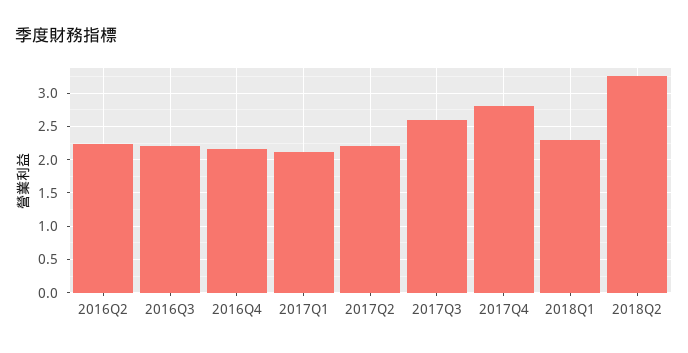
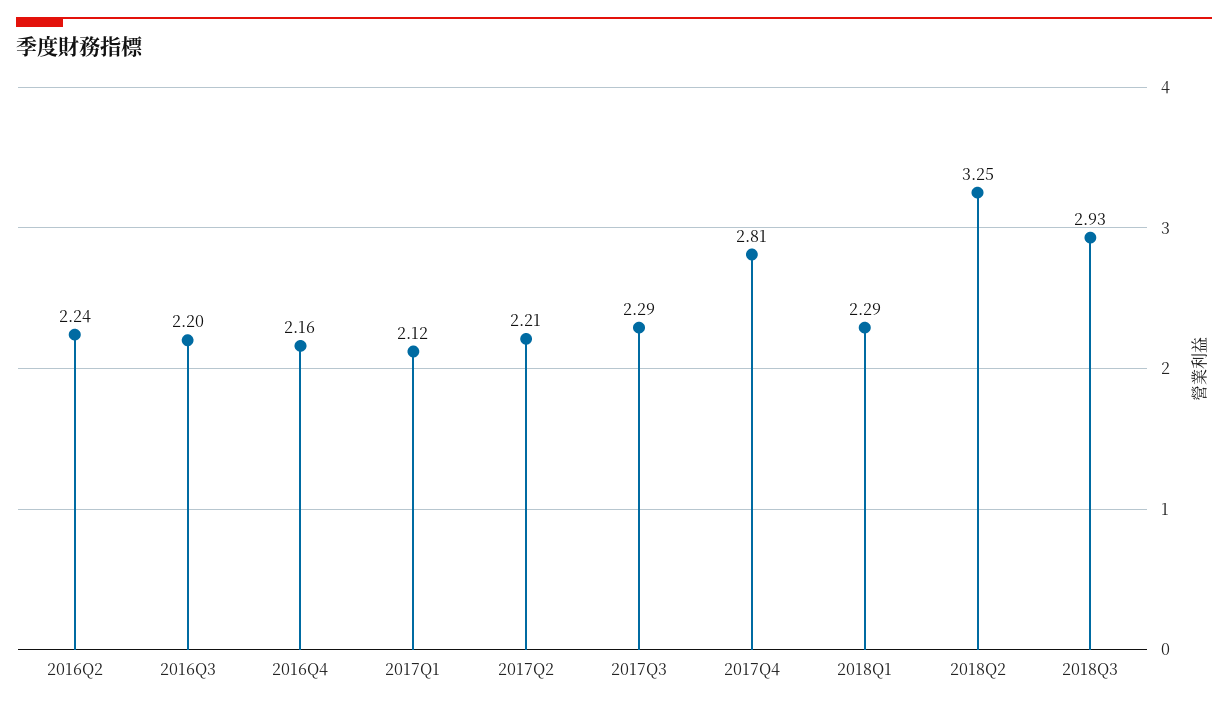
2017Q3: 2.6 -> 2.29
2018Q3: none -> 2.93

